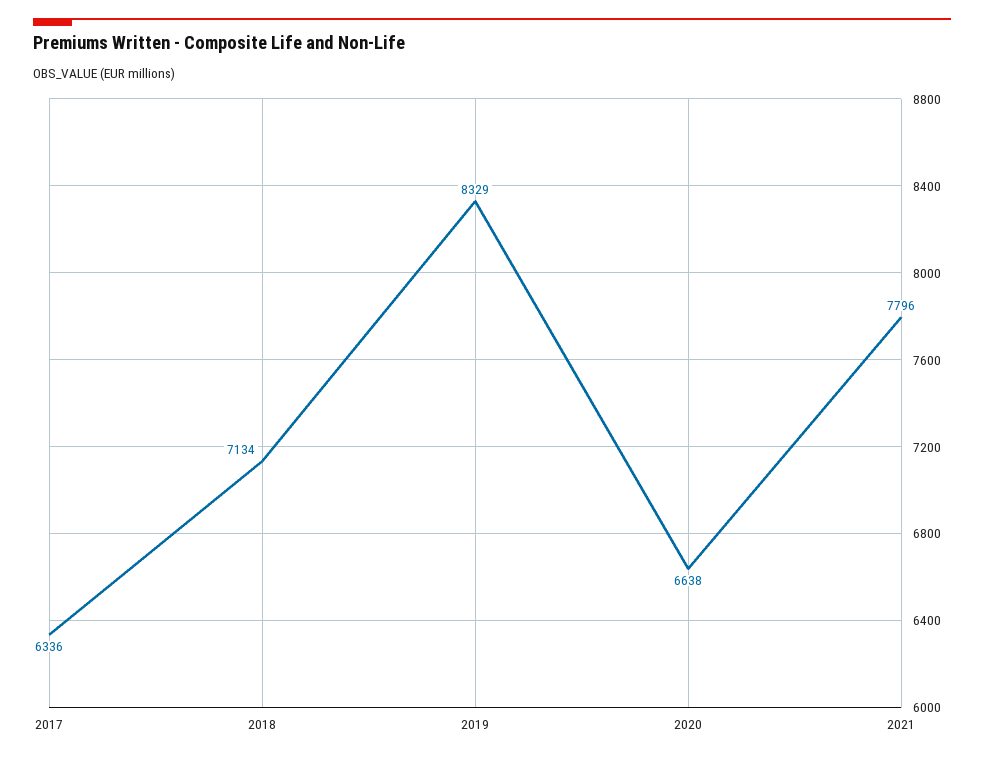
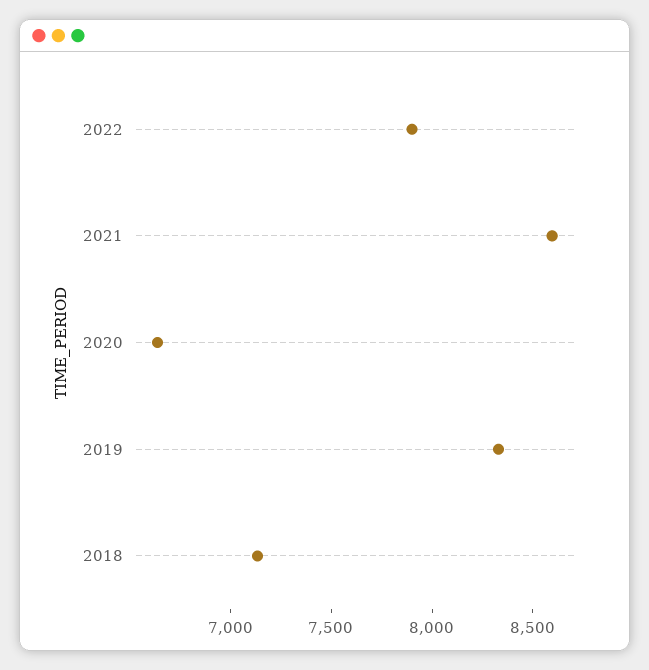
2017: 6336 -> none
2021: 7796 -> 8600
2022: none -> 7900

